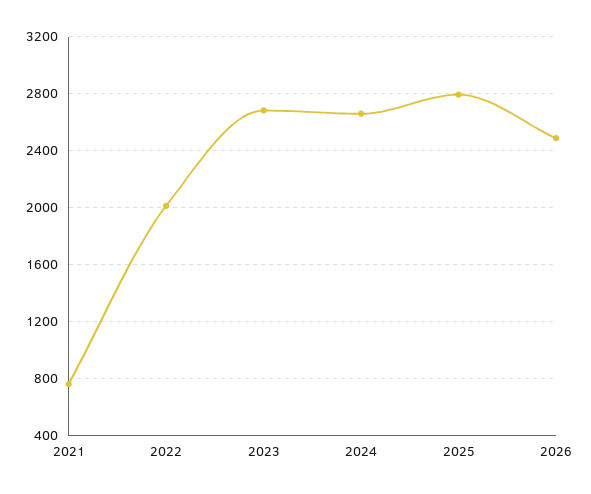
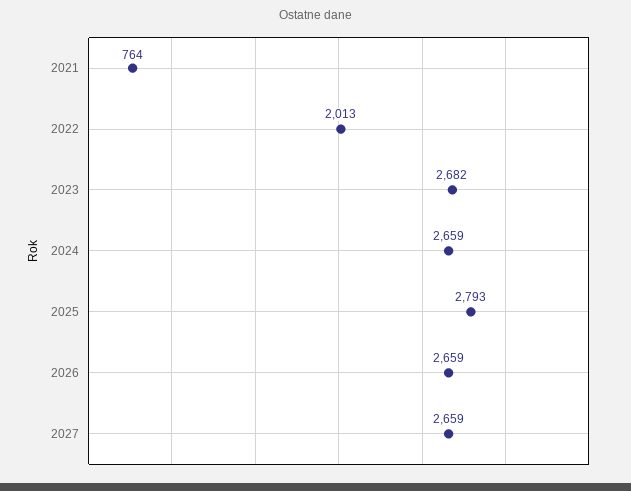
2026: 2500 -> 2659
2027: none -> 2659

